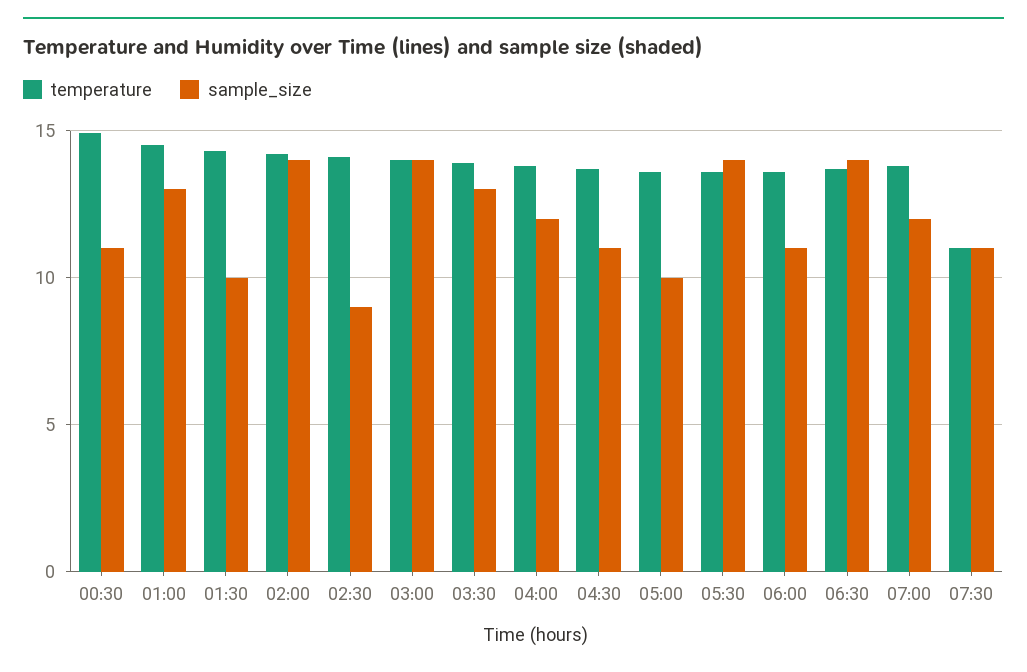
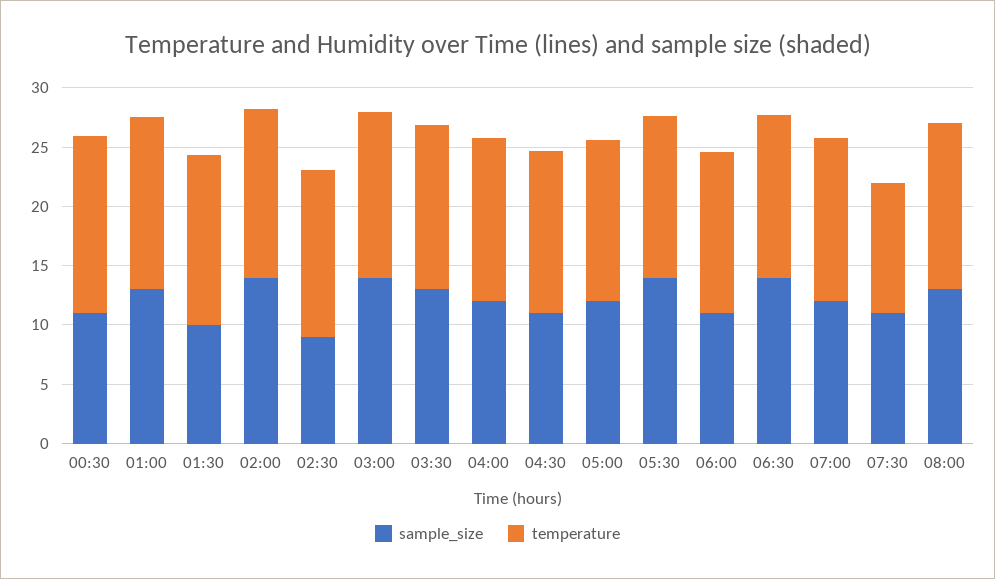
sample_size, 05:00: 10 -> 12
sample_size, 08:00: none -> 13
temperature, 08:00: none -> 14

